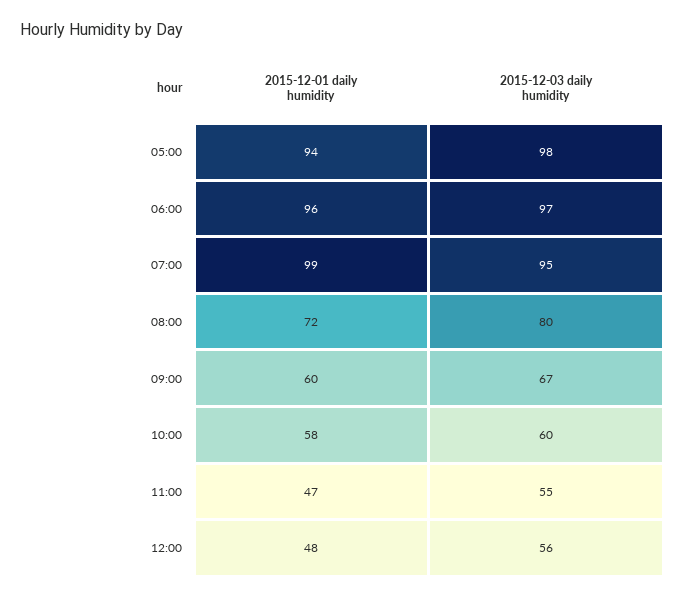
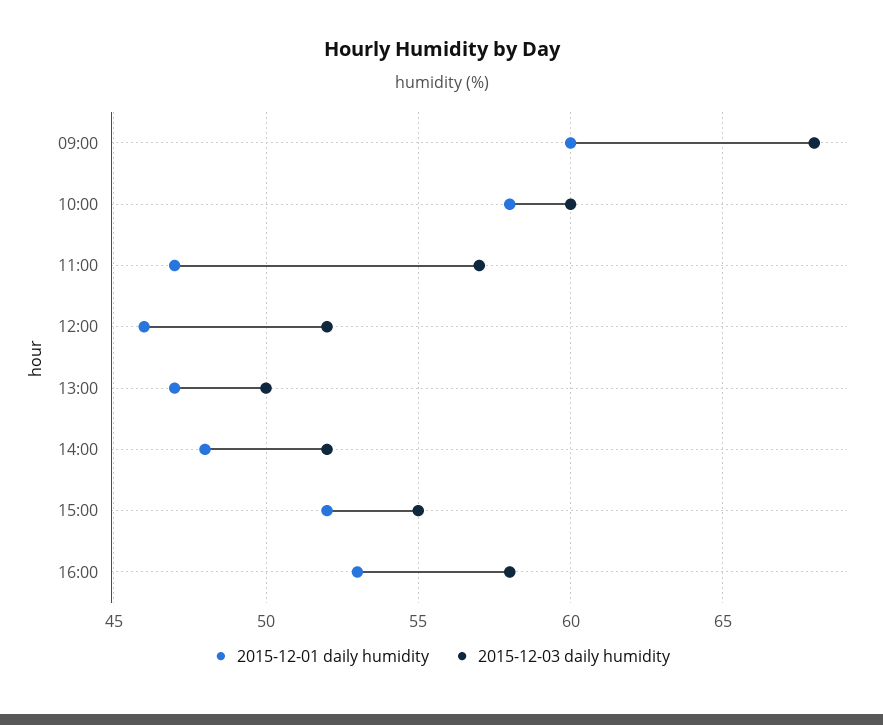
2015-12-01 daily humidity, 05:00: 94 -> none
2015-12-03 daily humidity, 05:00: 98 -> none
2015-12-01 daily humidity, 06:00: 96 -> none
2015-12-03 daily humidity, 06:00: 97 -> none
2015-12-01 daily humidity, 07:00: 99 -> none
2015-12-03 daily humidity, 07:00: 95 -> none
2015-12-01 daily humidity, 08:00: 72 -> none
2015-12-03 daily humidity, 08:00: 80 -> none
2015-12-03 daily humidity, 09:00: 67 -> 68
2015-12-03 daily humidity, 11:00: 55 -> 57
2015-12-01 daily humidity, 12:00: 48 -> 46
2015-12-03 daily humidity, 12:00: 56 -> 52
2015-12-01 daily humidity, 13:00: none -> 47
2015-12-03 daily humidity, 13:00: none -> 50
2015-12-01 daily humidity, 14:00: none -> 48
2015-12-03 daily humidity, 14:00: none -> 52
2015-12-01 daily humidity, 15:00: none -> 52
2015-12-03 daily humidity, 15:00: none -> 55
2015-12-01 daily humidity, 16:00: none -> 53
2015-12-03 daily humidity, 16:00: none -> 58

